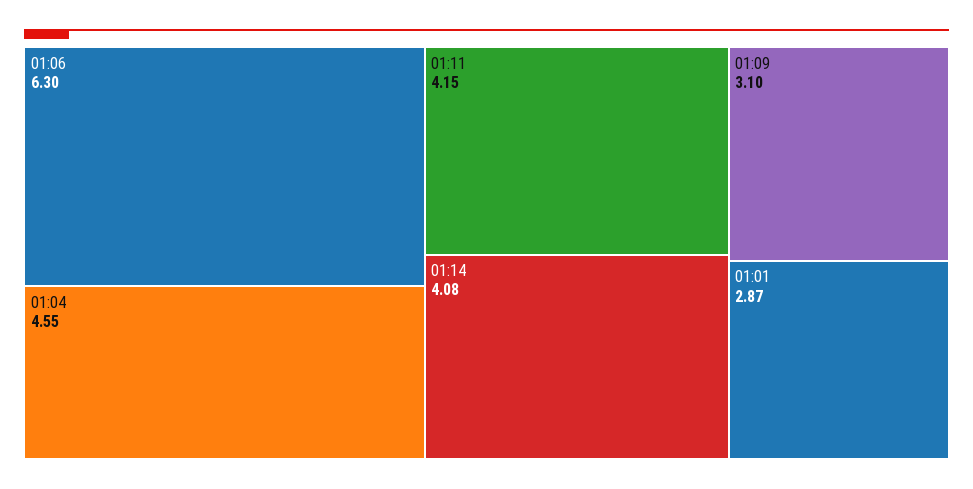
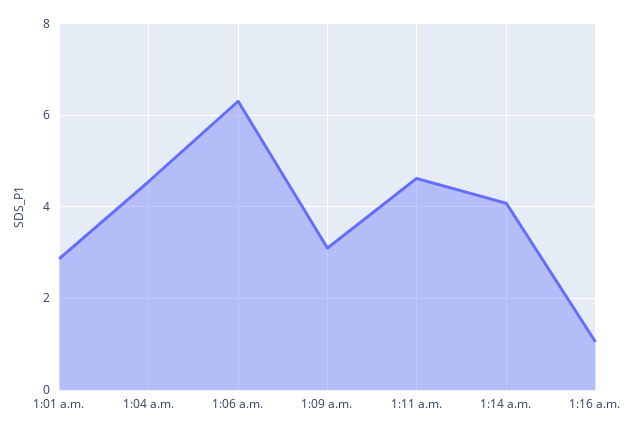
01:11: 4.15 -> 4.6
1:16 a.m.: none -> 1

